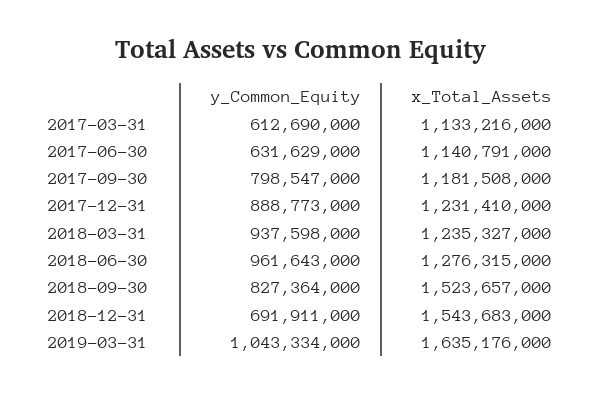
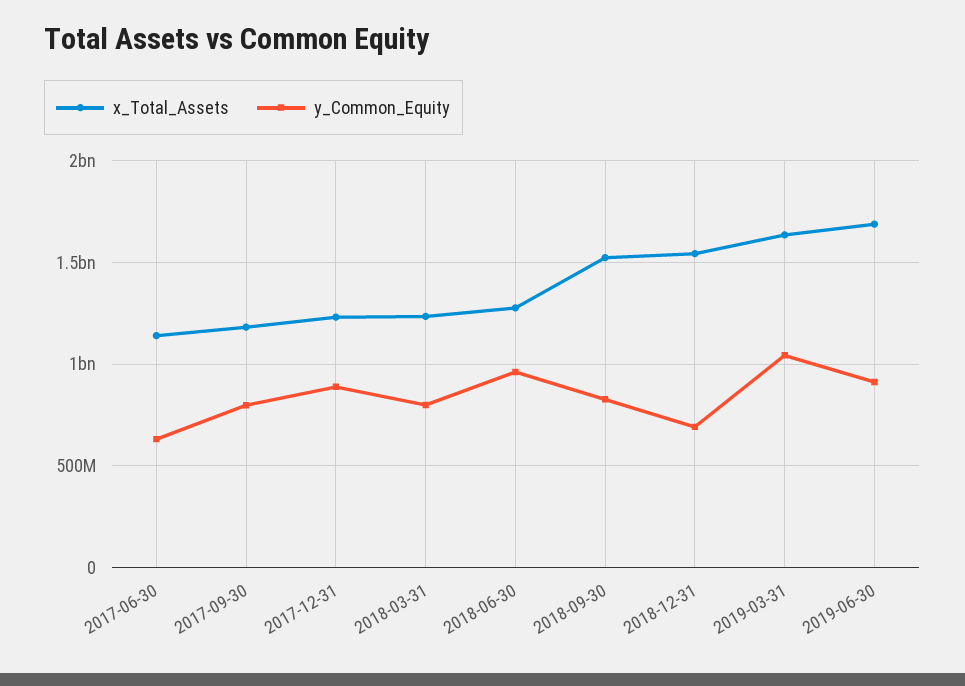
y_Common_Equity, 2017-03-31: 612690000 -> none
x_Total_Assets, 2017-03-31: 1133216000 -> none
y_Common_Equity, 2018-03-31: 937598000 -> 800000000
x_Total_Assets, 2019-06-30: none -> 1700000000
y_Common_Equity, 2019-06-30: none -> 900000000

